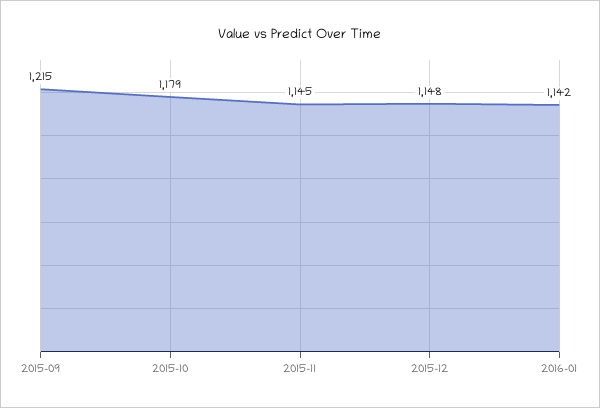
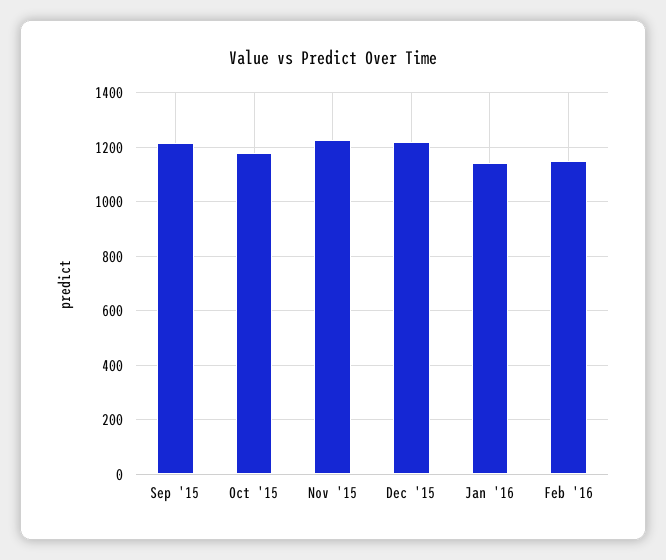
2015-11: 1145 -> 1225
2015-12: 1148 -> 1225
Feb '16: none -> 1150

